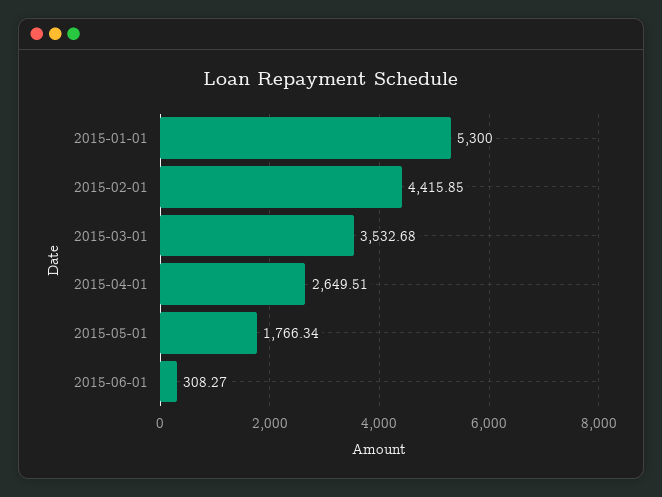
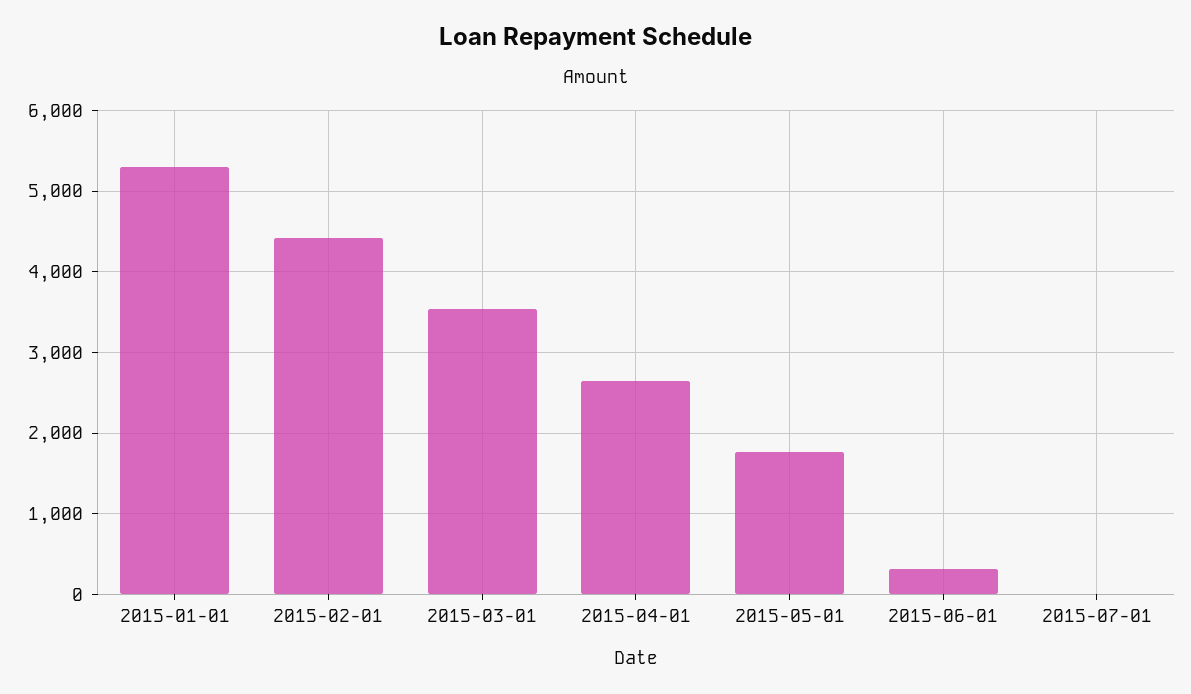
2015-07-01: none -> 0

